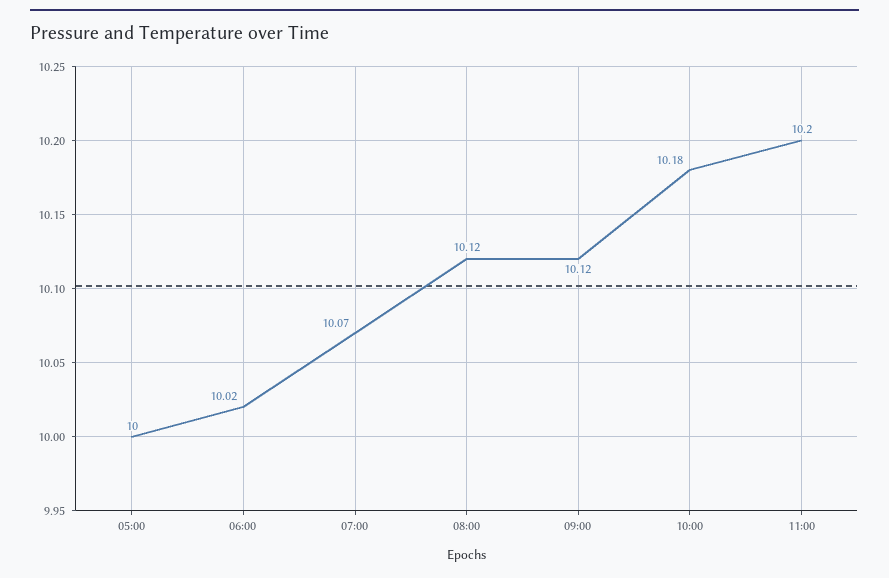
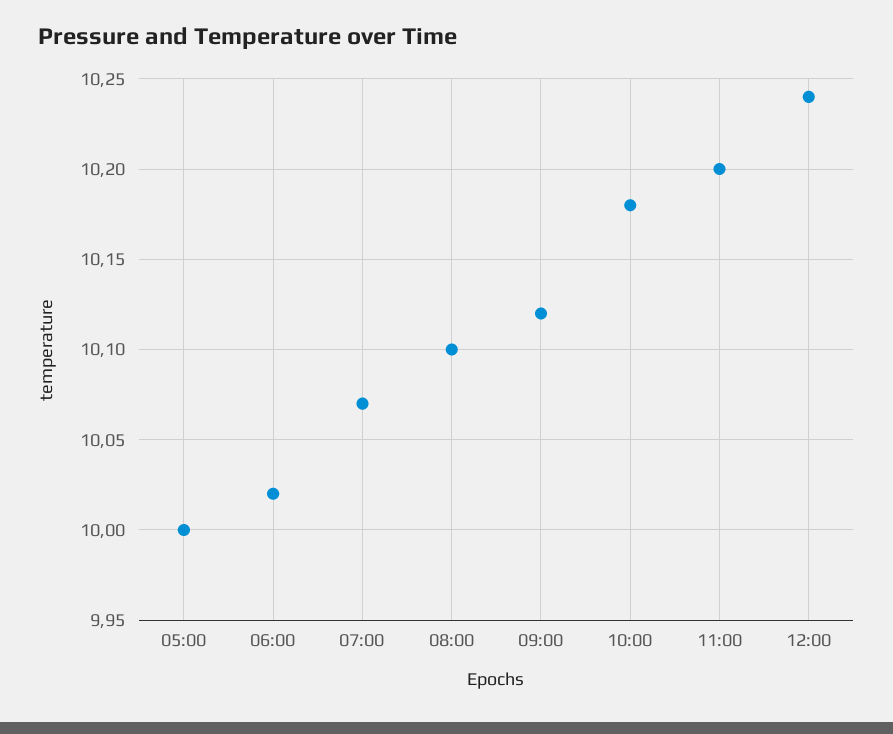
08:00: 10.12 -> 10.1
12:00: none -> 10.24

